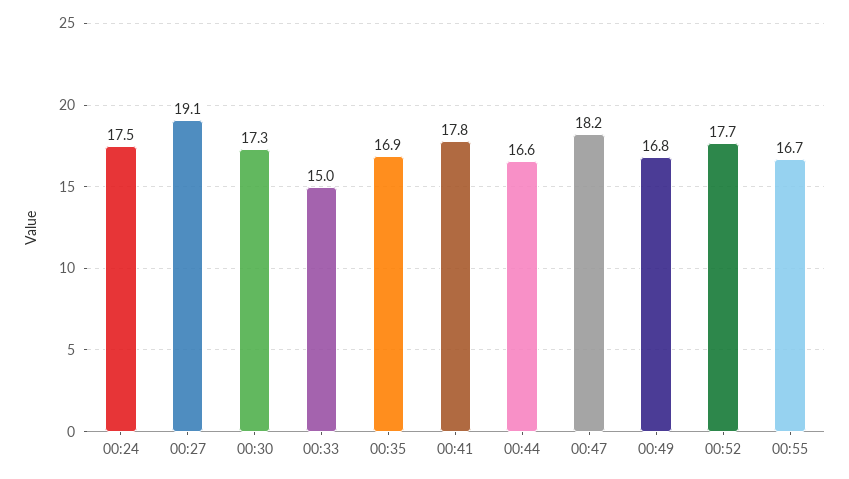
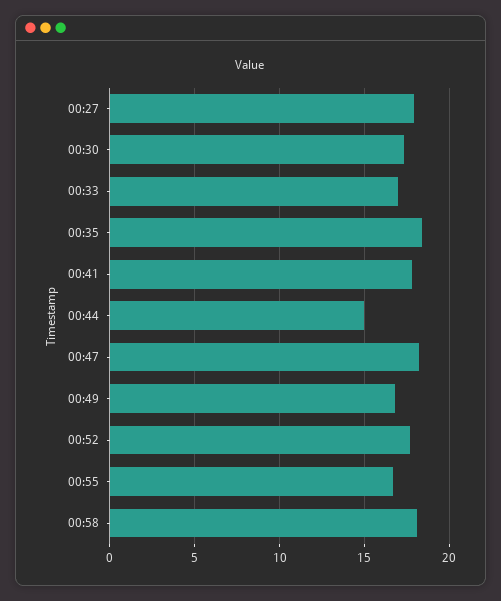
00:24: 17.5 -> none
00:27: 19.1 -> 18
00:33: 15 -> 17
00:35: 16.9 -> 18.5
00:44: 16.6 -> 15
00:58: none -> 18

